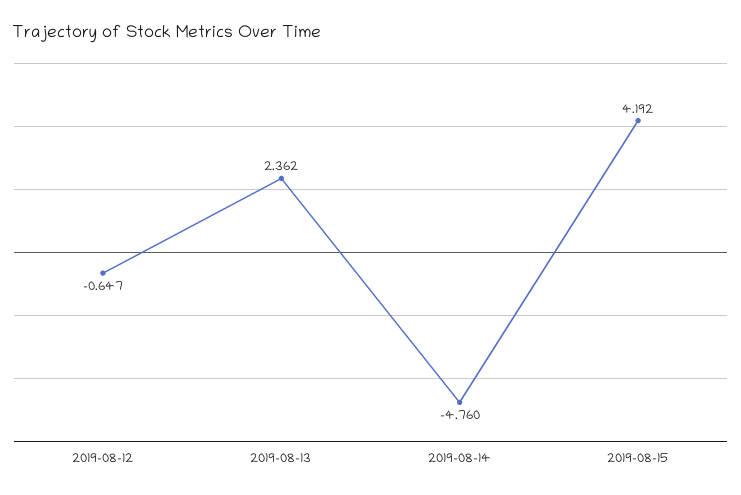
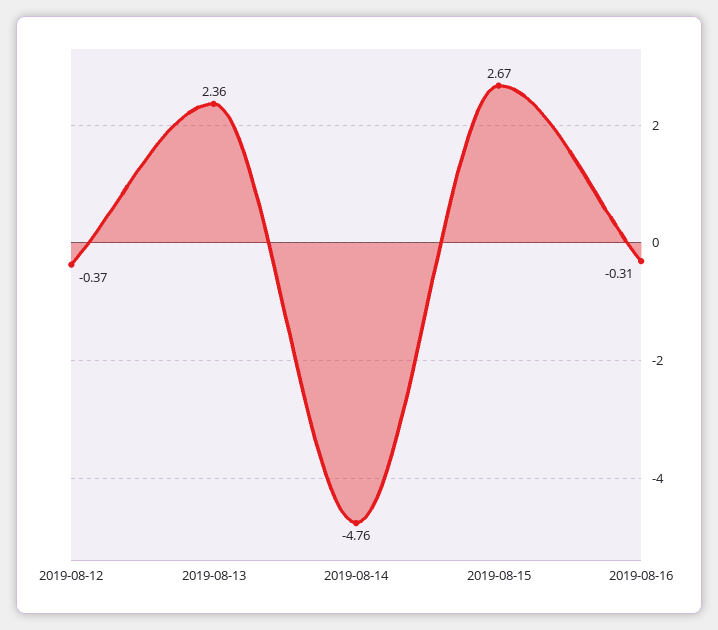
2019-08-12: -0.647 -> -0.37
2019-08-15: 4.192 -> 2.67
2019-08-16: none -> -0.31

